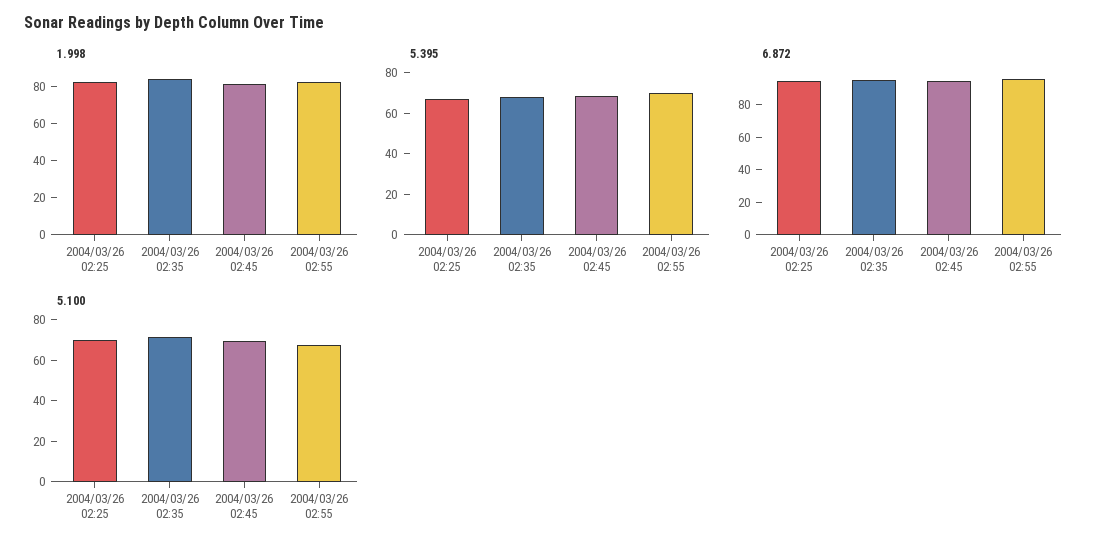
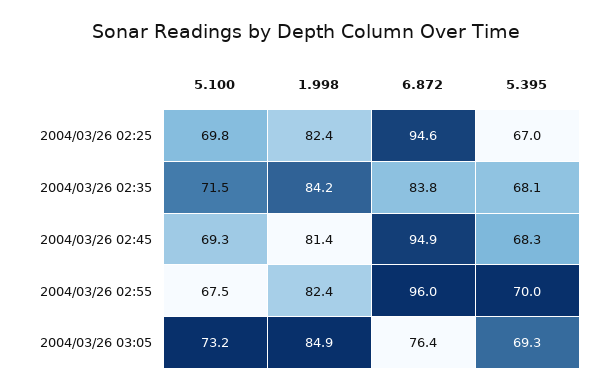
6.872, 2004/03/26 02:35: 95 -> 83.8
5.100, 2004/03/26 03:05: none -> 73.2
1.998, 2004/03/26 03:05: none -> 84.9
6.872, 2004/03/26 03:05: none -> 76.4
5.395, 2004/03/26 03:05: none -> 69.3

